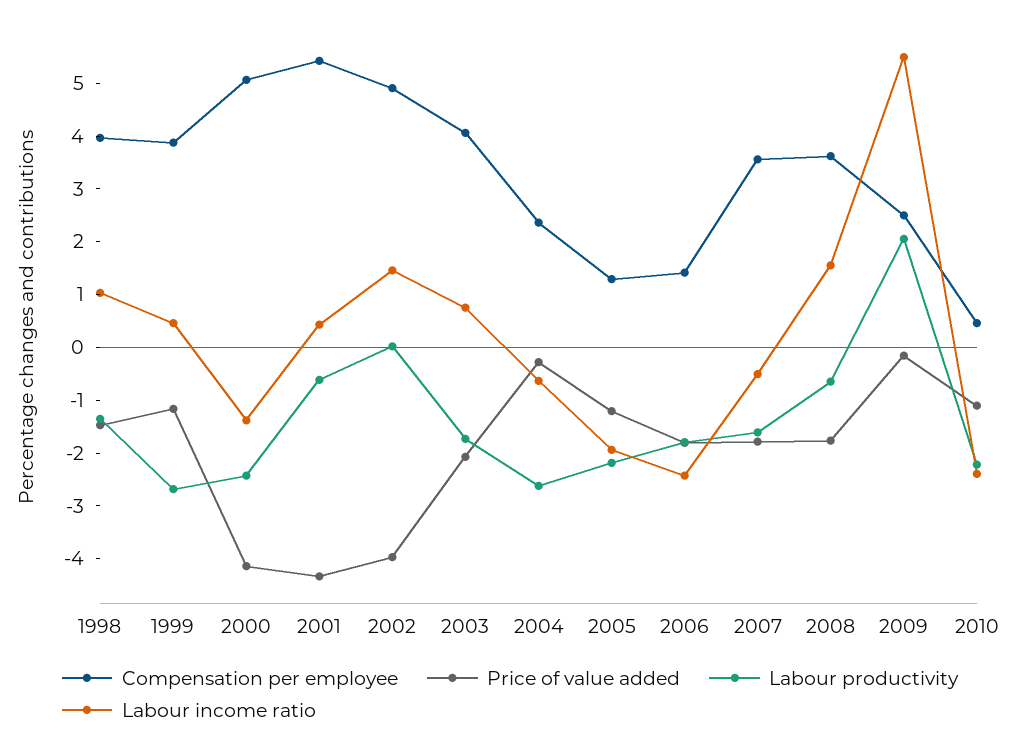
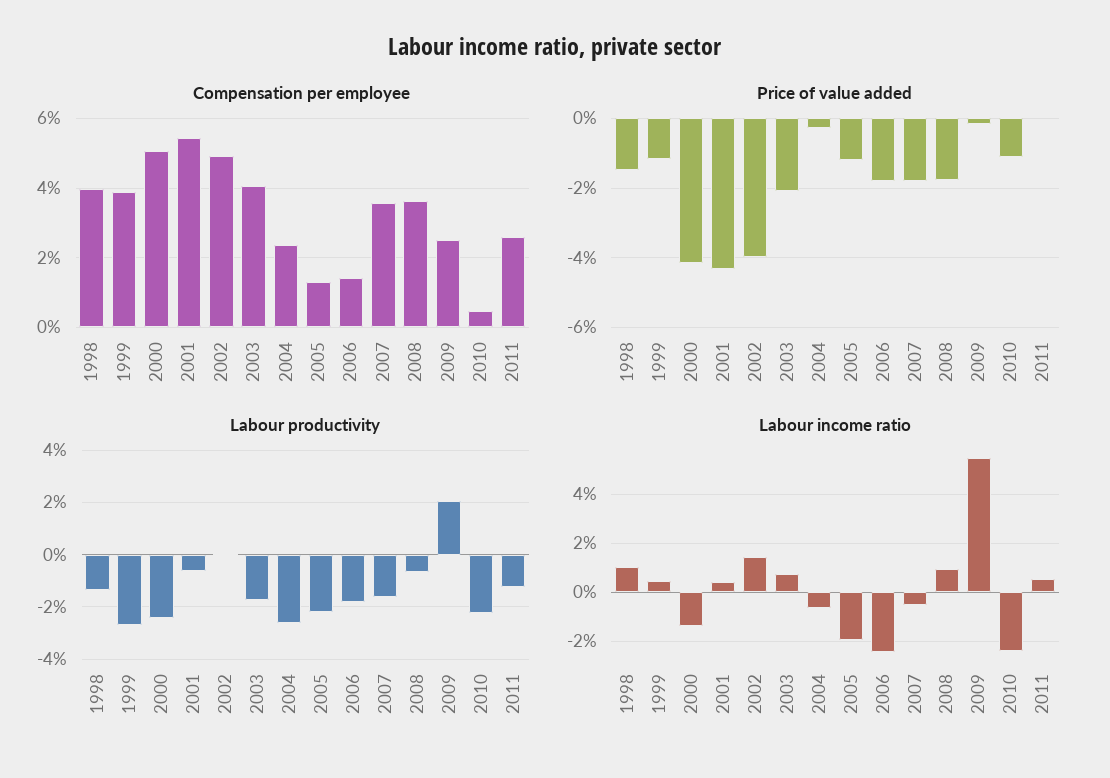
Labour income ratio, 2008: 1.6 -> 1
Compensation per employee, 2011: none -> 2.6
Price of value added, 2011: none -> 0
Labour productivity, 2011: none -> -1.25
Labour income ratio, 2011: none -> 0.5

